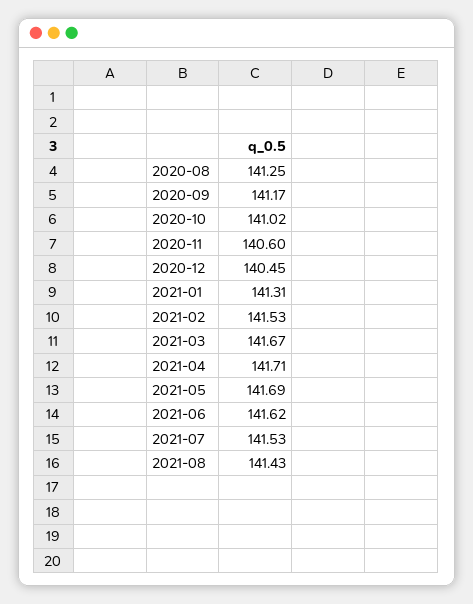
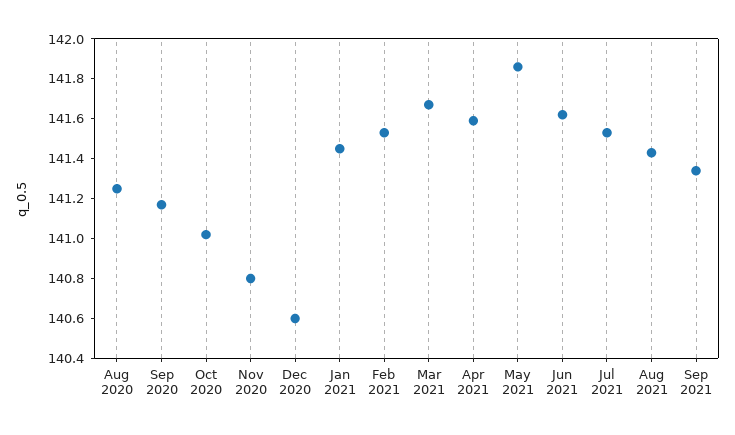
2020-11: 140.6 -> 140.8
2020-12: 140.45 -> 140.6
2021-01: 141.31 -> 141.45
2021-04: 141.71 -> 141.6
2021-05: 141.69 -> 141.85
Sep 2021: none -> 141.35

